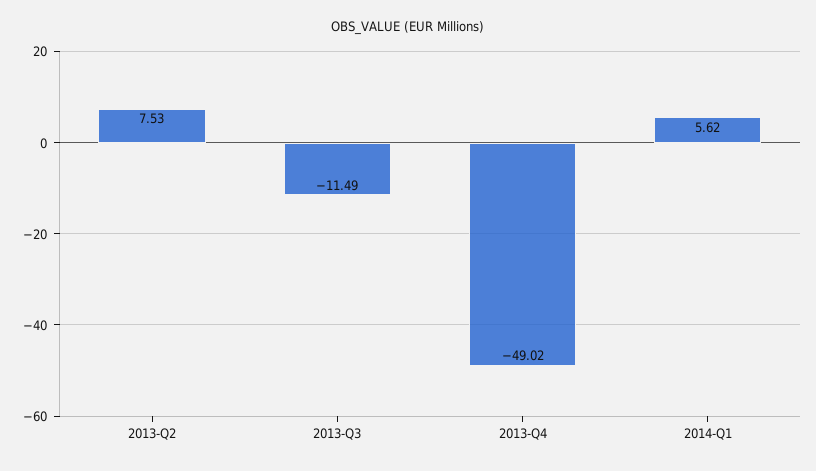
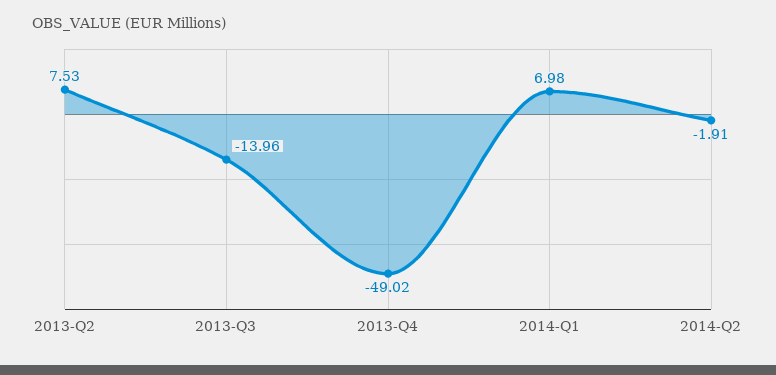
2013-Q3: -11.49 -> -13.96
2014-Q1: 5.62 -> 6.98
2014-Q2: none -> -1.91

